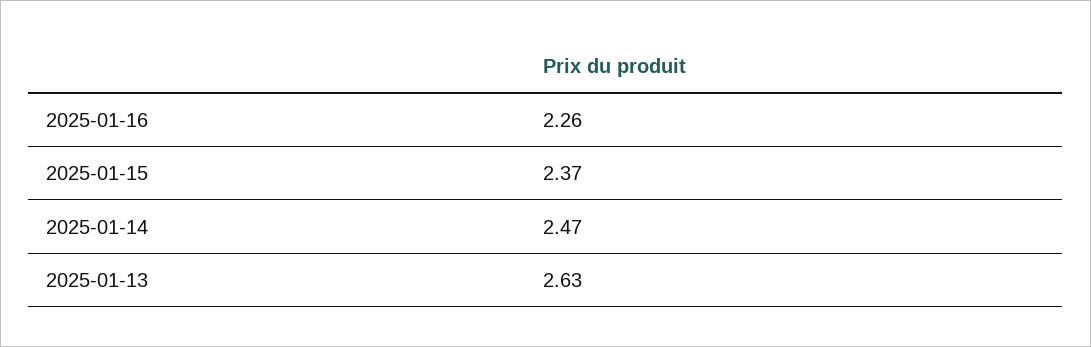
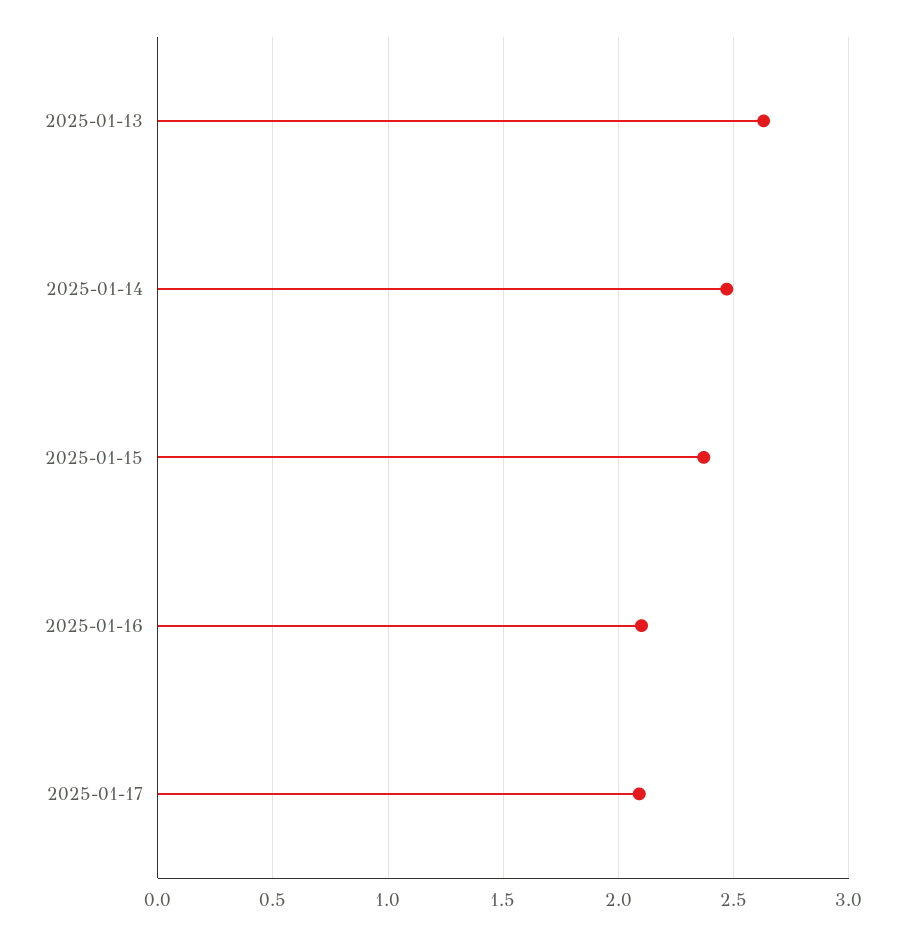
2025-01-16: 2.26 -> 2.1
2025-01-17: none -> 2.1

